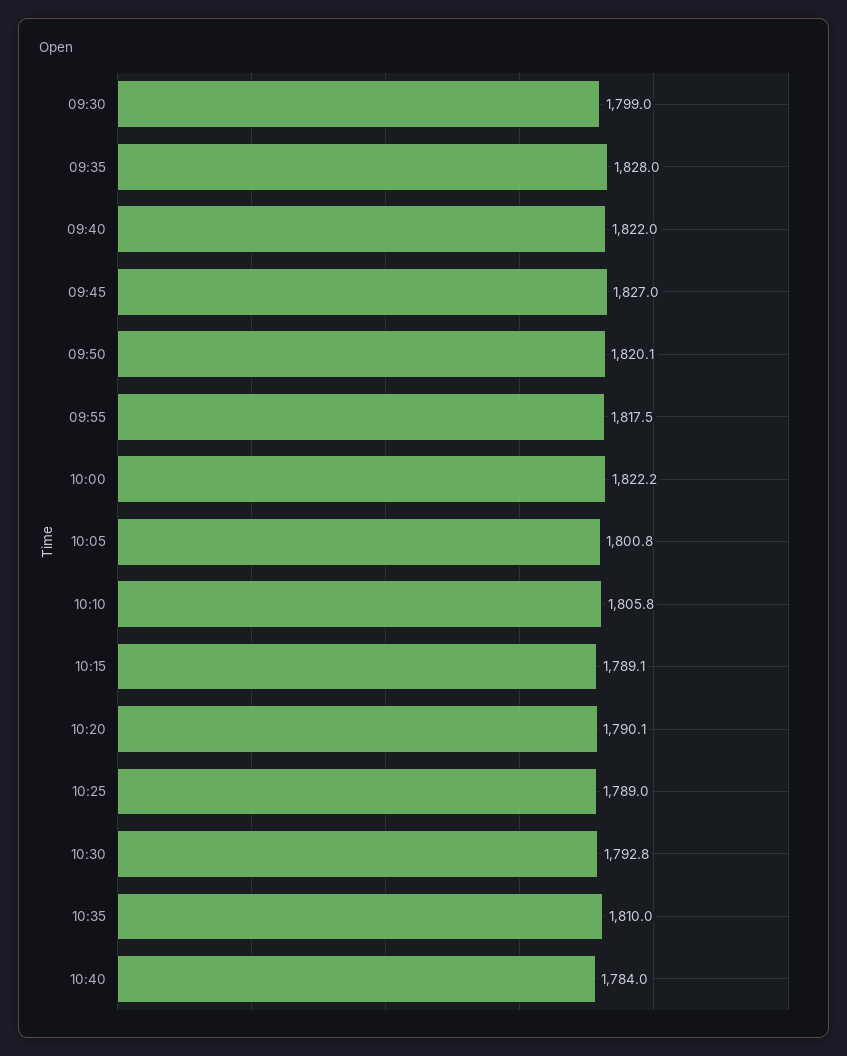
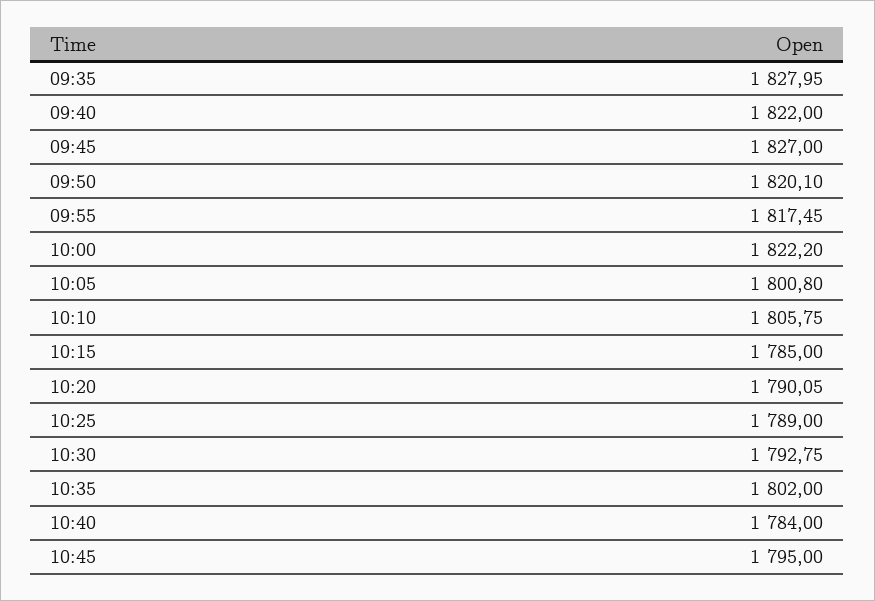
09:30: 1799 -> none
10:15: 1789.1 -> 1785
10:35: 1810 -> 1802
10:45: none -> 1795

